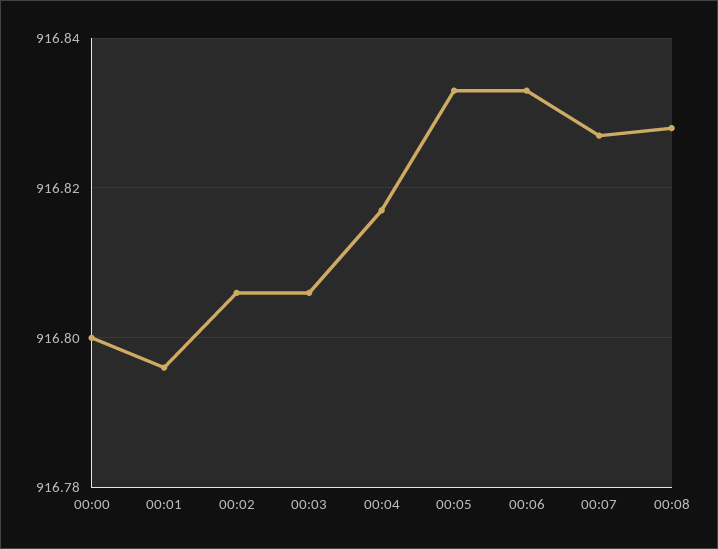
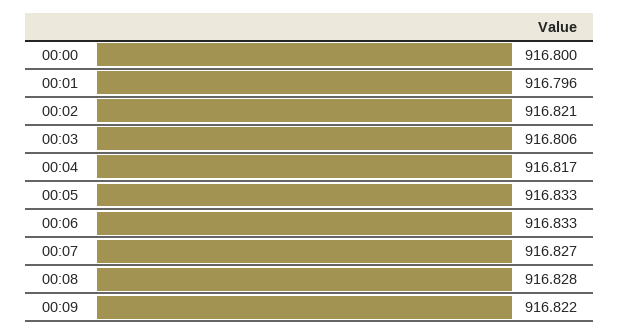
00:02: 916.805 -> 916.821
00:09: none -> 916.822

